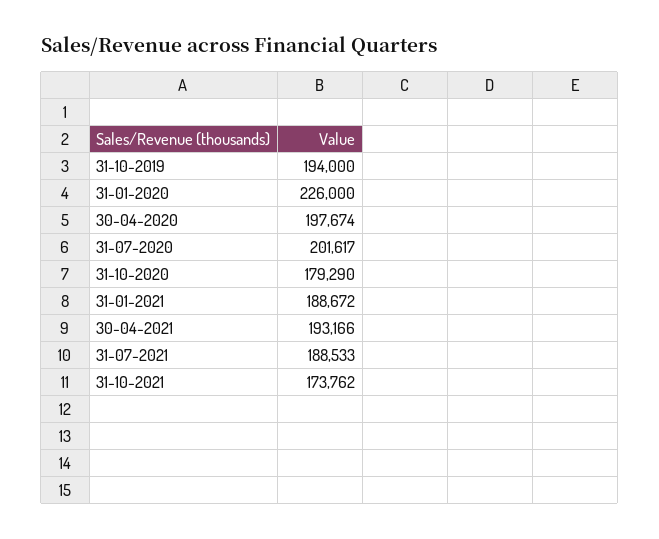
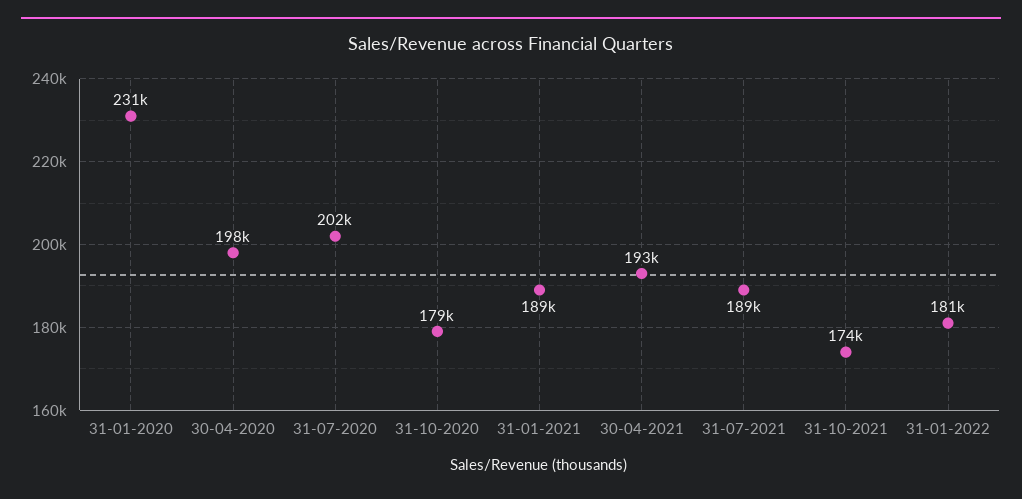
31-10-2019: 194000 -> none
31-01-2020: 226000 -> 231000
31-01-2022: none -> 181000

